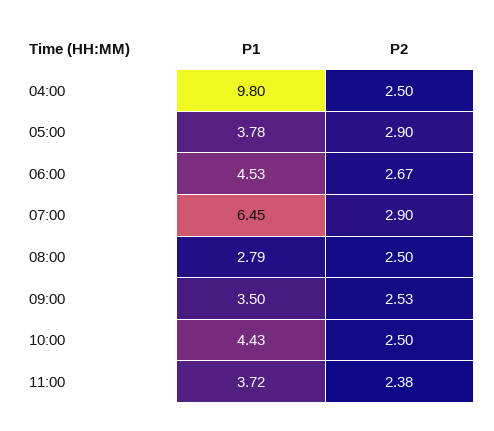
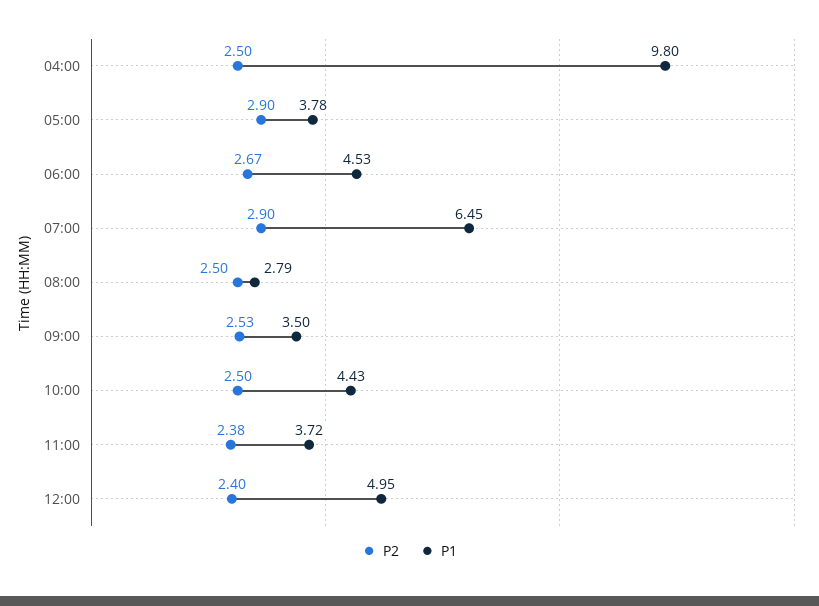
P2, 12:00: none -> 2.4
P1, 12:00: none -> 4.95

